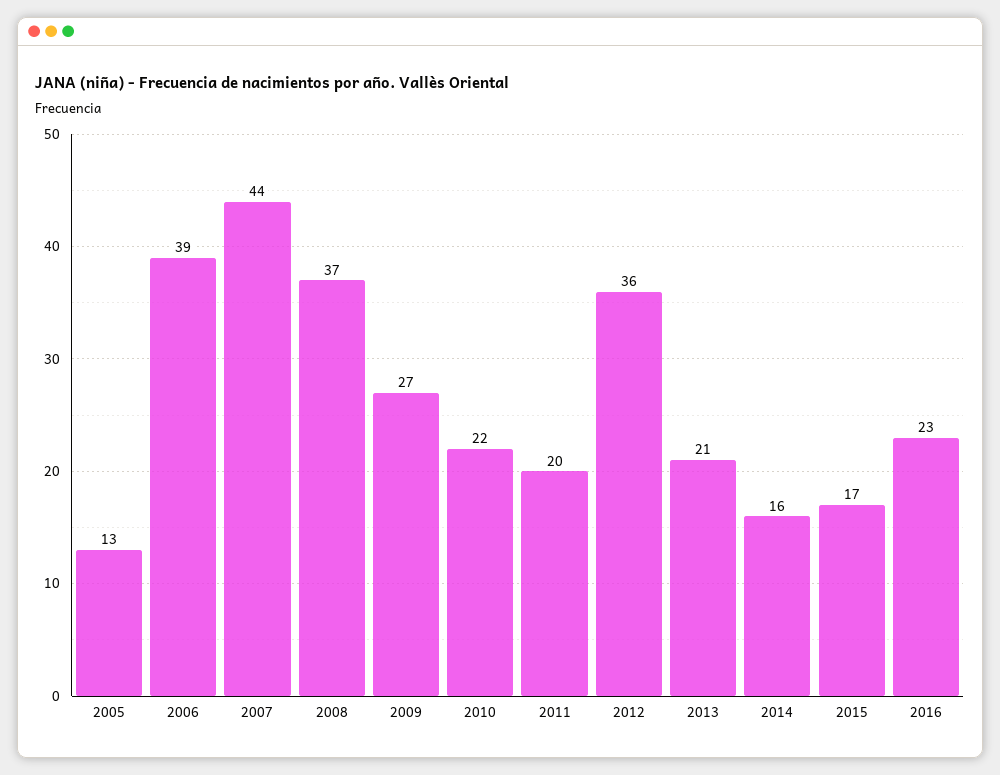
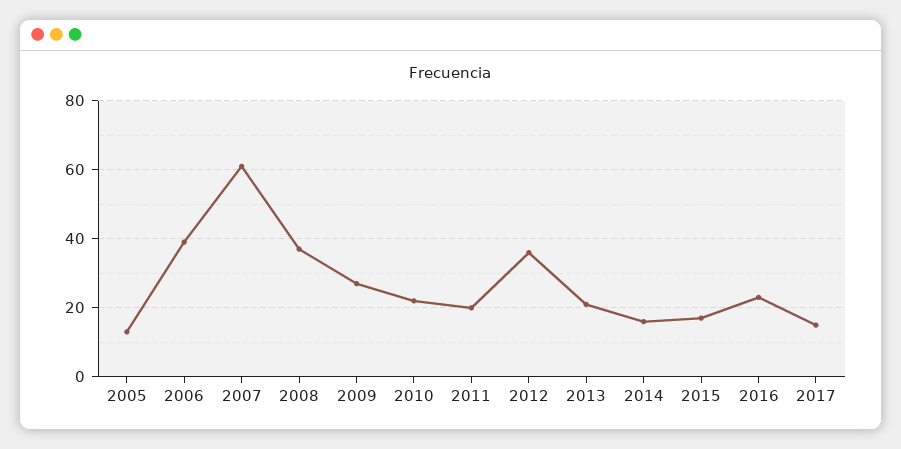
2007: 44 -> 60
2017: none -> 15

